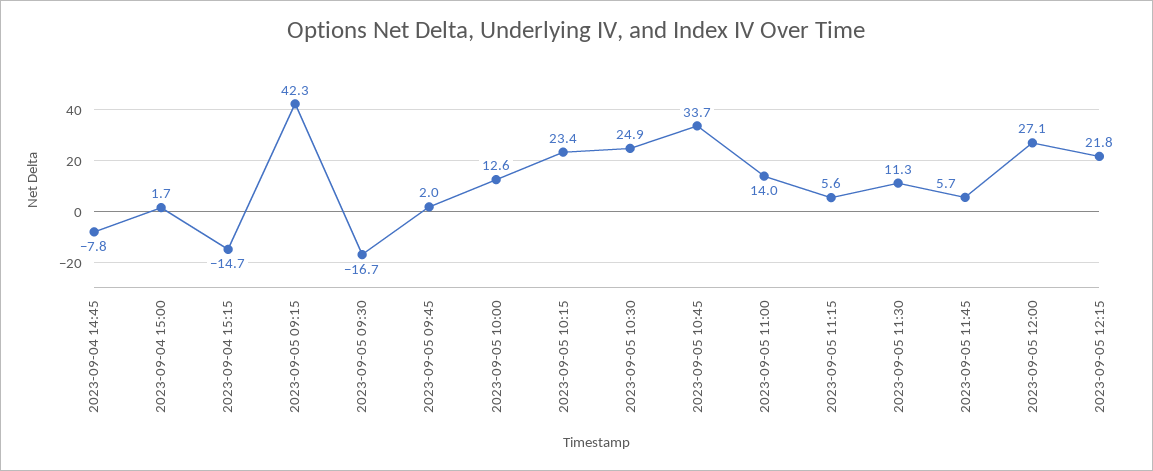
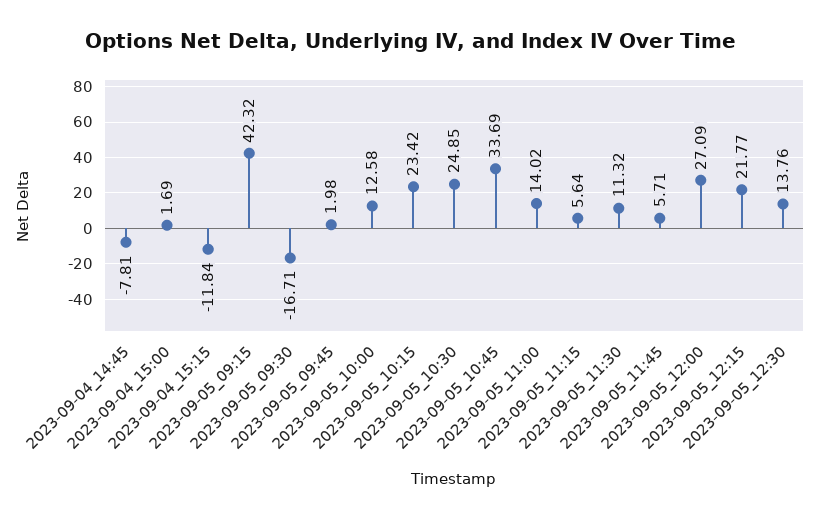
2023-09-04 15:15: -14.7 -> -11.84
2023-09-05_12:30: none -> 13.76

